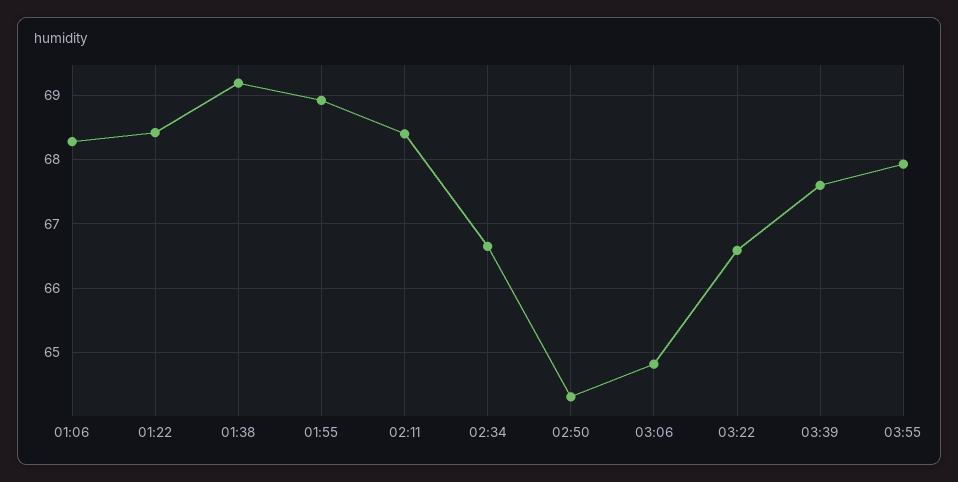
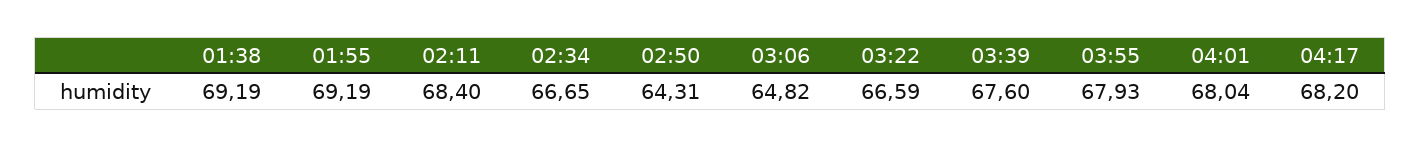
01:06: 68.3 -> none
01:22: 68.4 -> none
01:55: 68.9 -> 69.19
04:01: none -> 68.04
04:17: none -> 68.2

